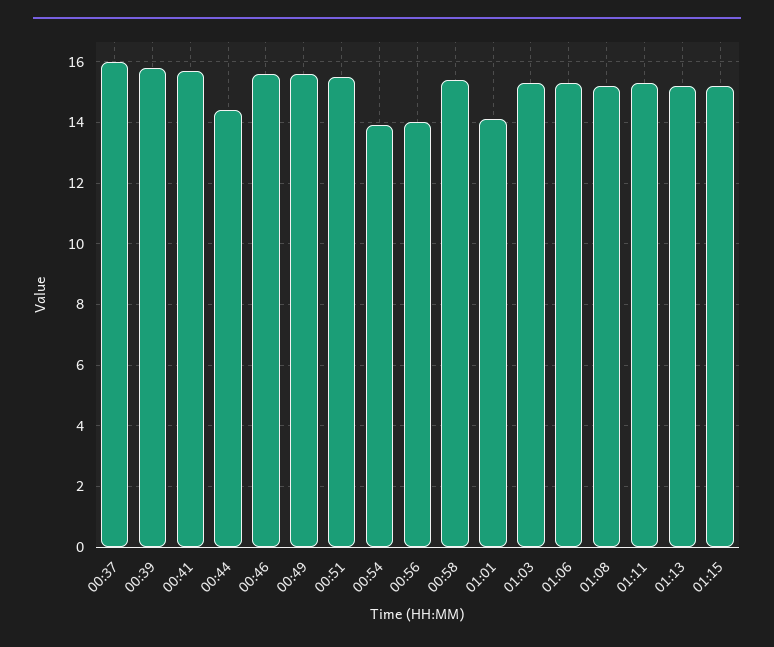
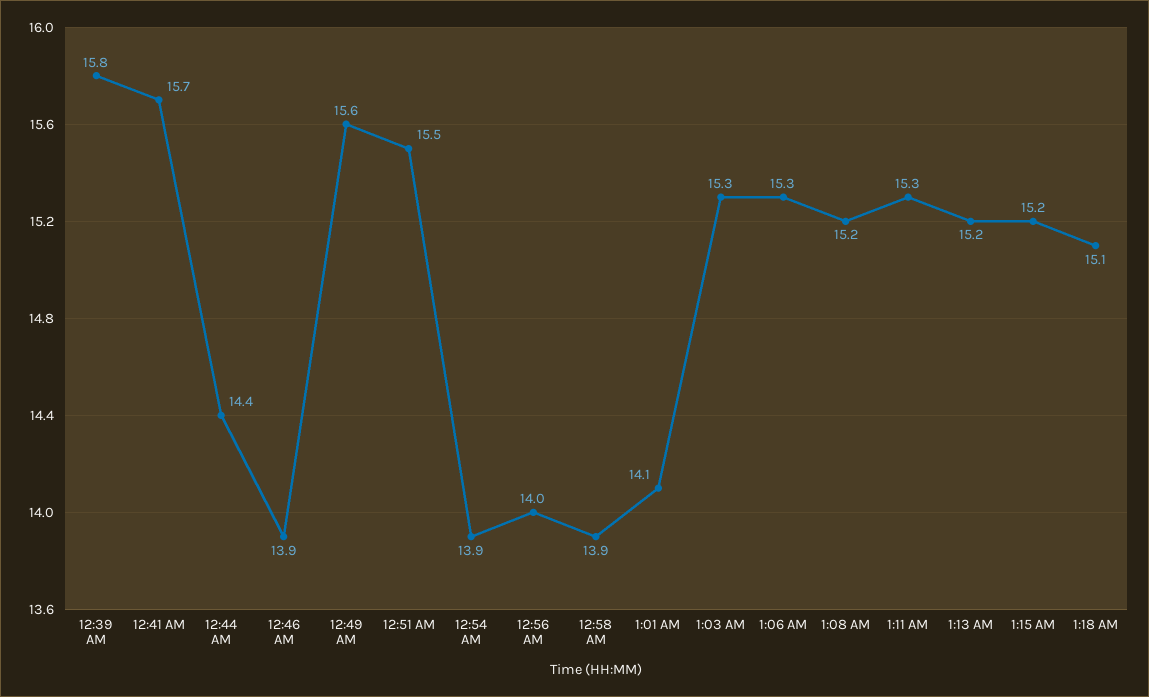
00:37: 16 -> none
00:46: 15.5 -> 13.9
00:58: 15.5 -> 13.9
1:18 AM: none -> 15.1

